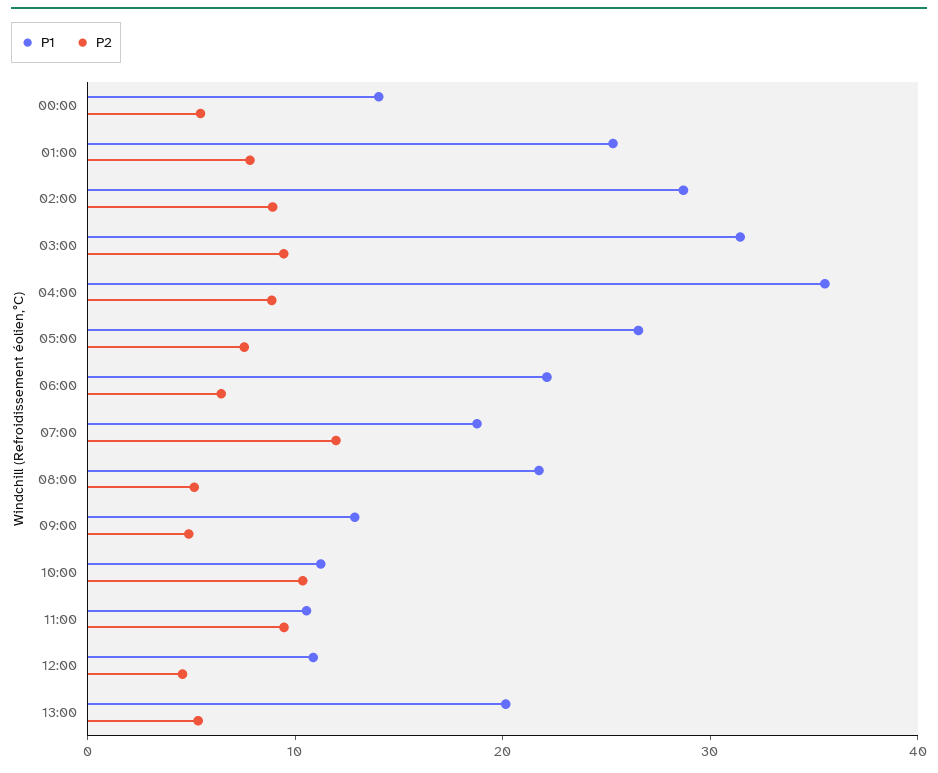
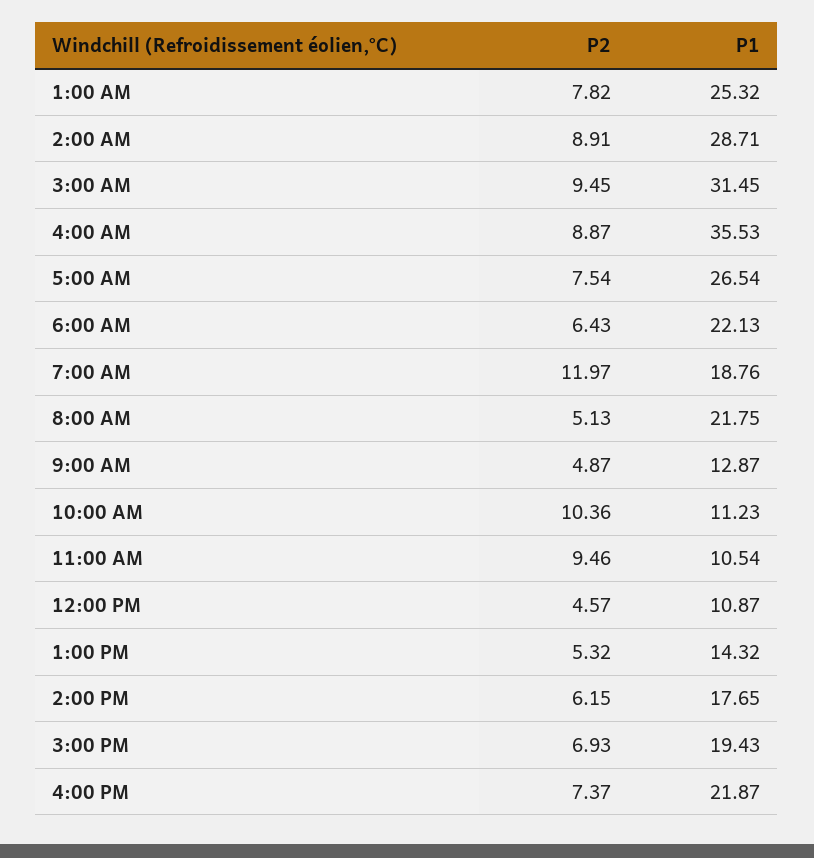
P1, 00:00: 14 -> none
P2, 00:00: 6 -> none
P1, 13:00: 20 -> 14.32
P2, 2:00 PM: none -> 6.15
P1, 2:00 PM: none -> 17.65
P2, 3:00 PM: none -> 6.93
P1, 3:00 PM: none -> 19.43
P2, 4:00 PM: none -> 7.37
P1, 4:00 PM: none -> 21.87

